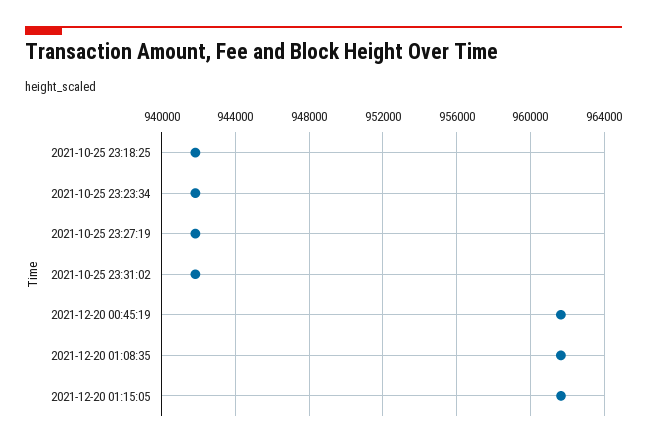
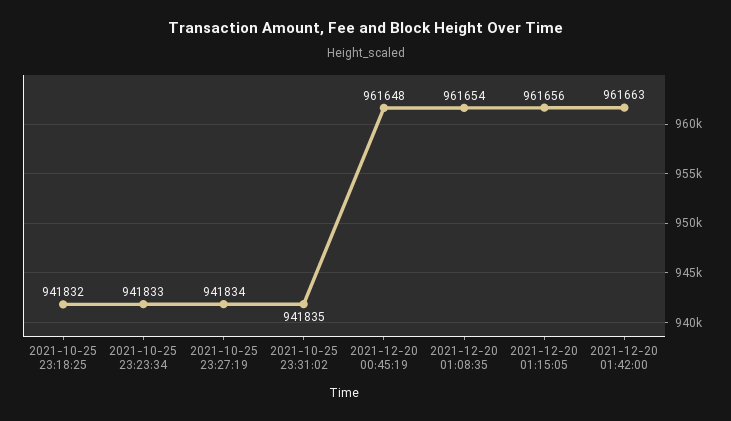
2021-12-20 01:42:00: none -> 961663

